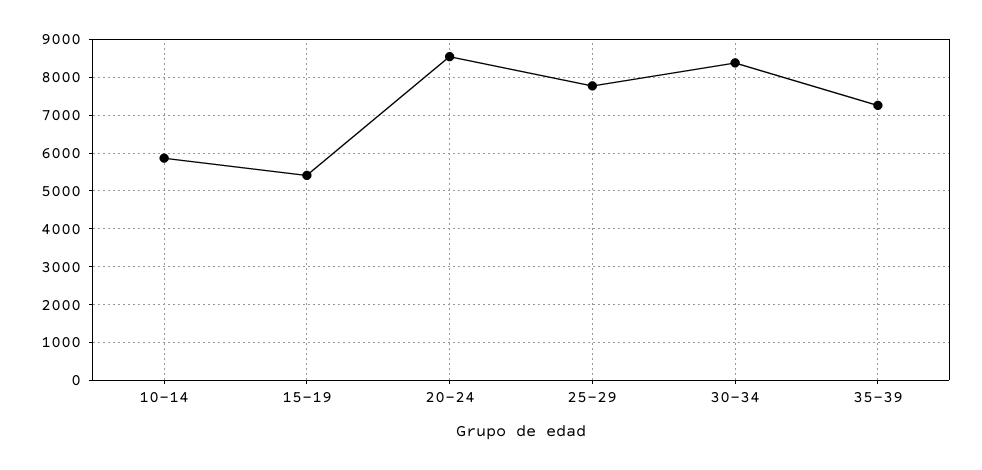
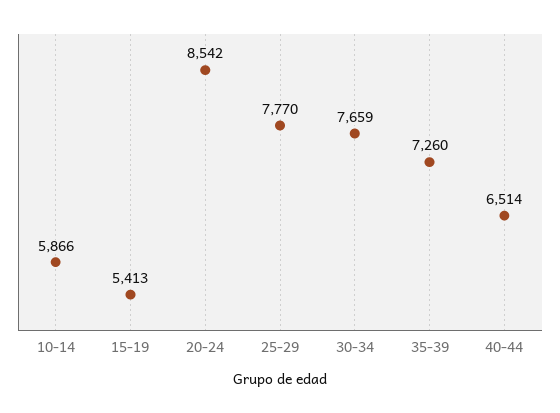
30-34: 8400 -> 7659
40-44: none -> 6514

